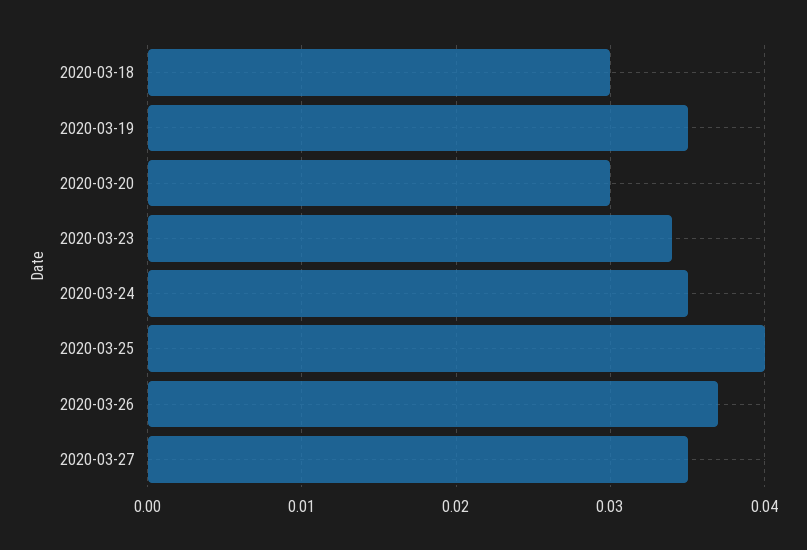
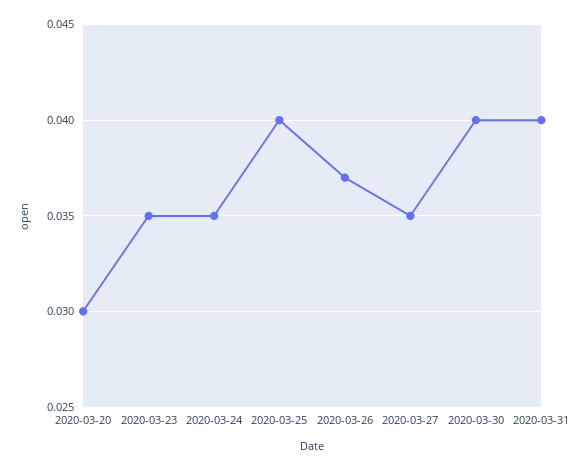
2020-03-18: 0.03 -> none
2020-03-19: 0.035 -> none
2020-03-23: 0.034 -> 0.035
2020-03-30: none -> 0.04
2020-03-31: none -> 0.04

